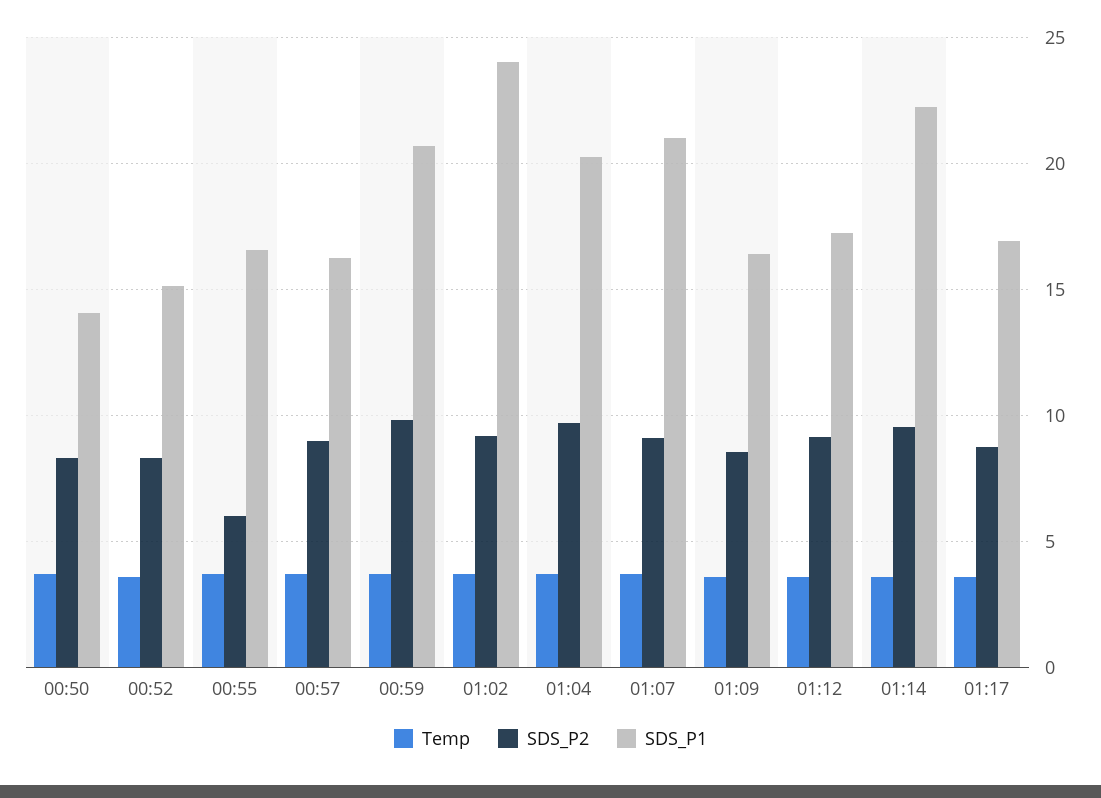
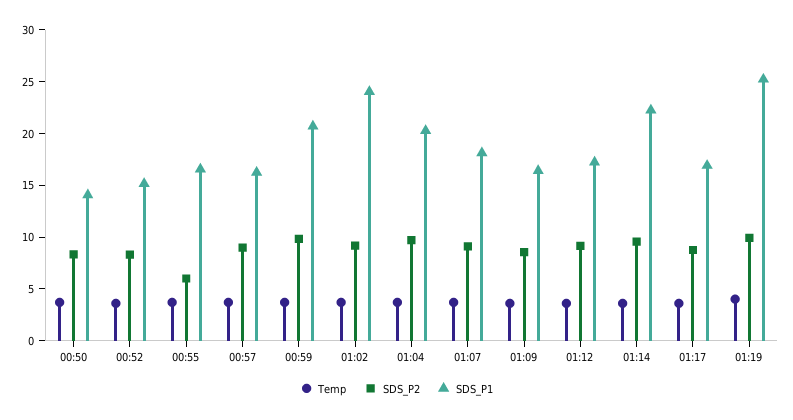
SDS_P1, 01:07: 21 -> 18
Temp, 01:19: none -> 4
SDS_P2, 01:19: none -> 10
SDS_P1, 01:19: none -> 25

